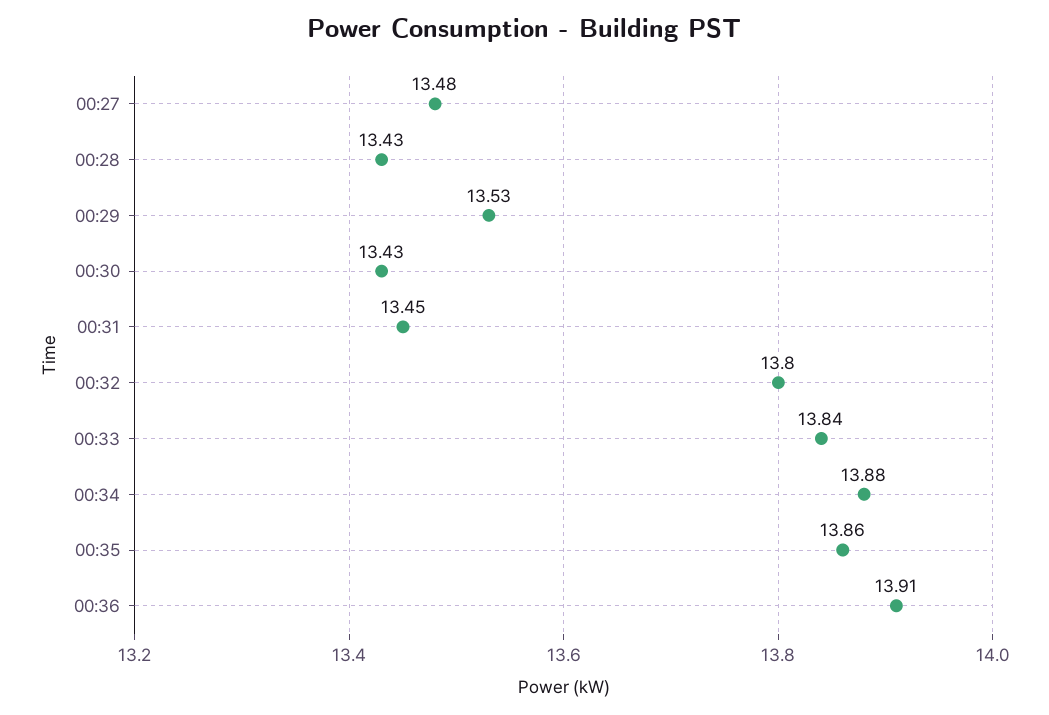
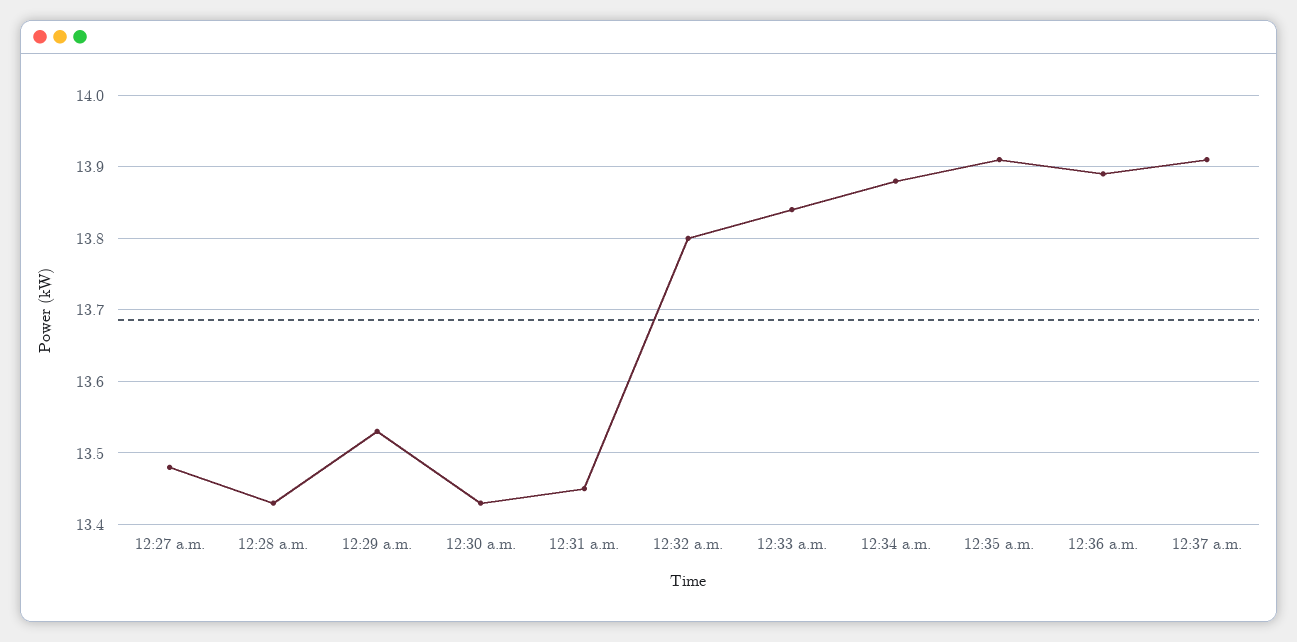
00:35: 13.86 -> 13.91
00:36: 13.91 -> 13.89
12:37 a.m.: none -> 13.91

